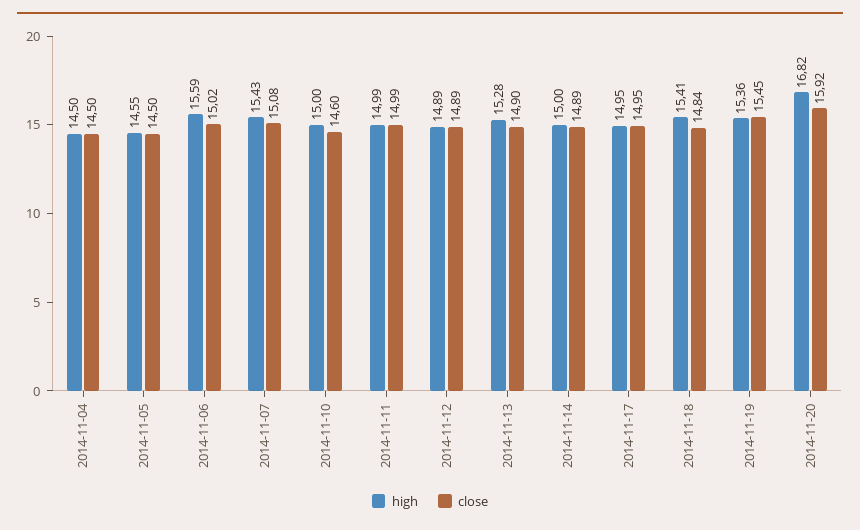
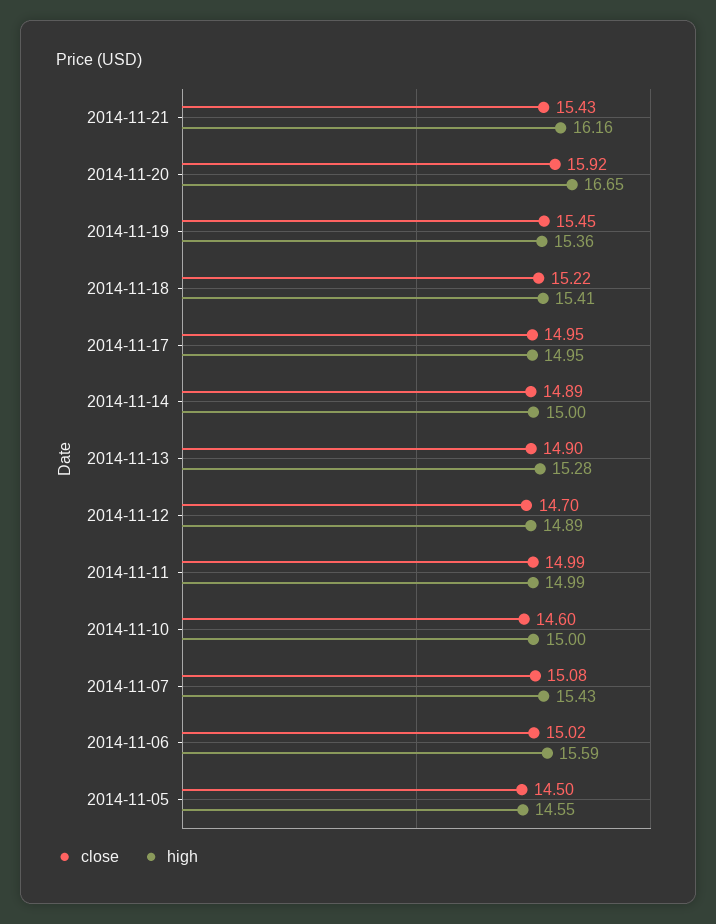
high, 2014-11-04: 14.5 -> none
close, 2014-11-04: 14.5 -> none
close, 2014-11-12: 14.89 -> 14.7
close, 2014-11-18: 14.84 -> 15.22
high, 2014-11-20: 16.82 -> 16.65
close, 2014-11-21: none -> 15.43
high, 2014-11-21: none -> 16.16

